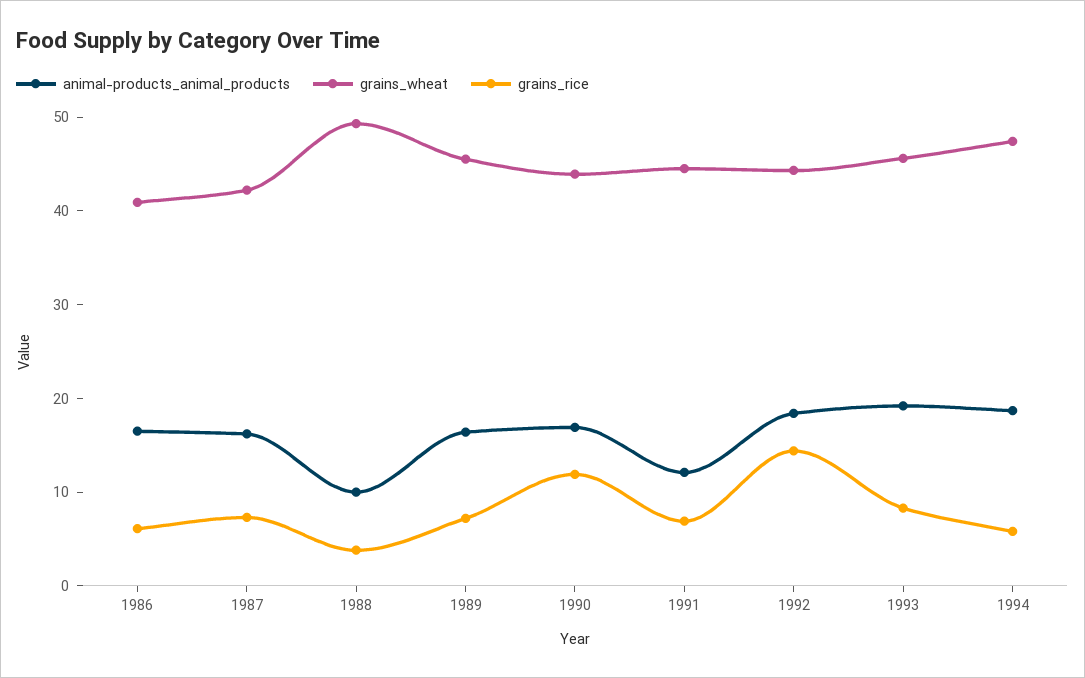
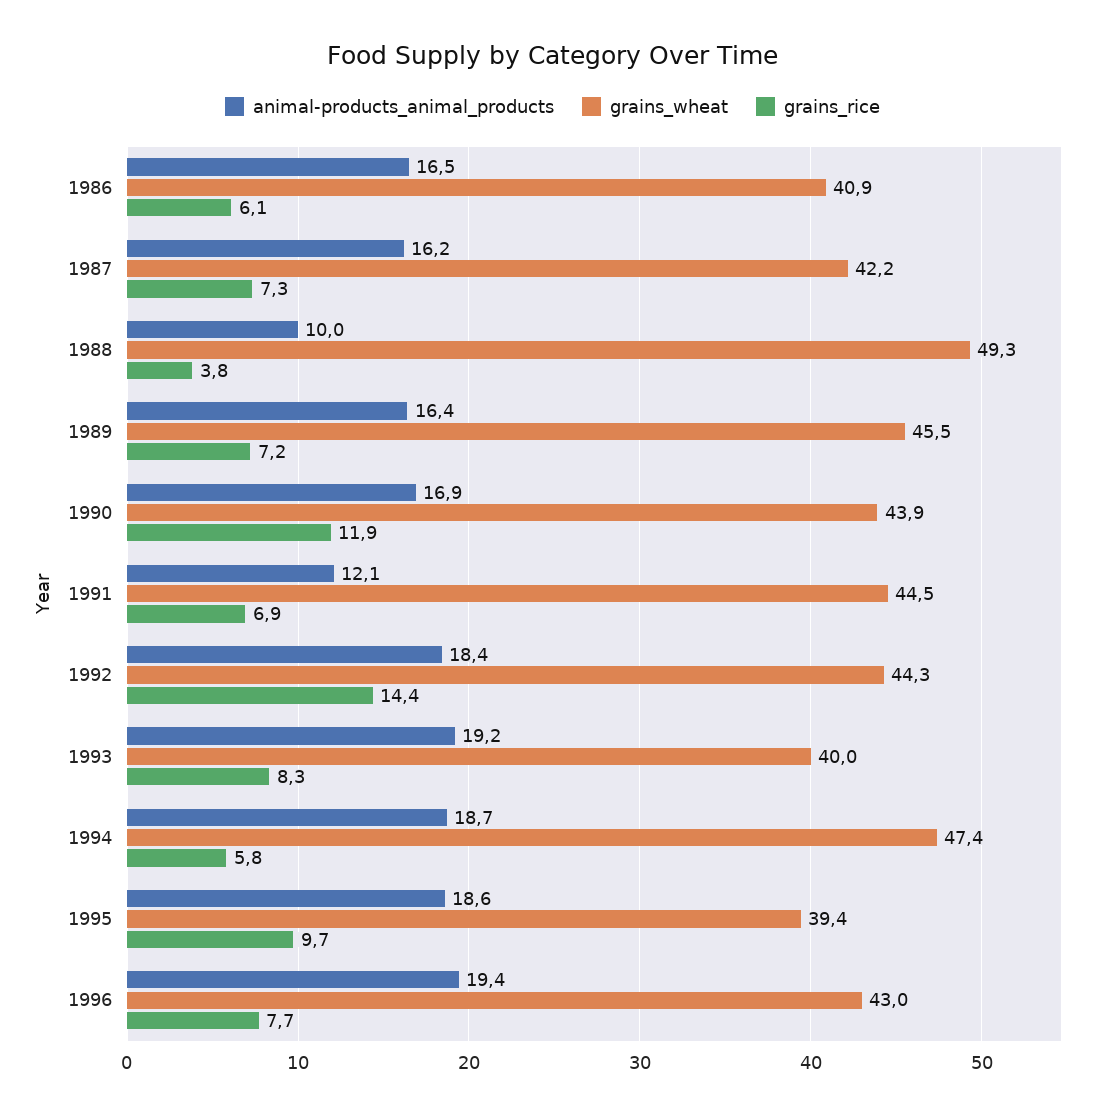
grains_wheat, 1993: 46 -> 40
animal-products_animal_products, 1995: none -> 18.6
grains_wheat, 1995: none -> 39.4
grains_rice, 1995: none -> 9.7
animal-products_animal_products, 1996: none -> 19.4
grains_wheat, 1996: none -> 43
grains_rice, 1996: none -> 7.7

